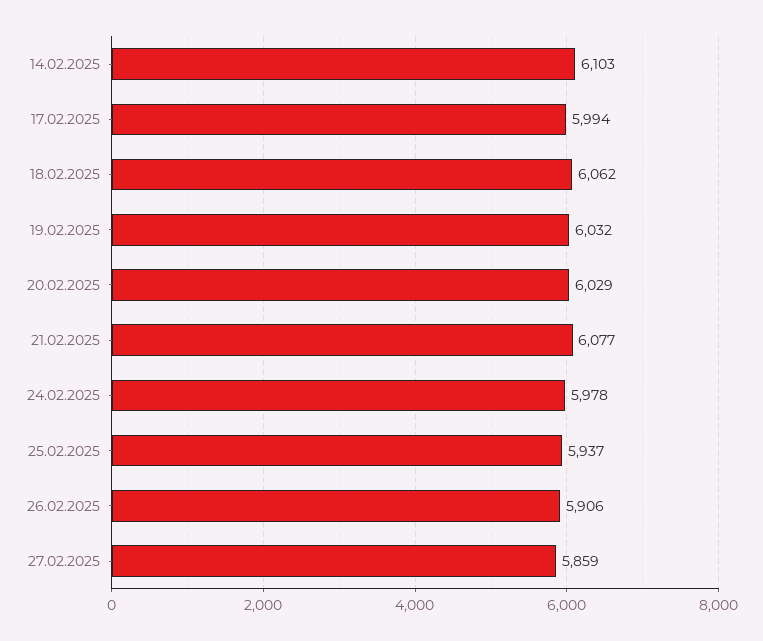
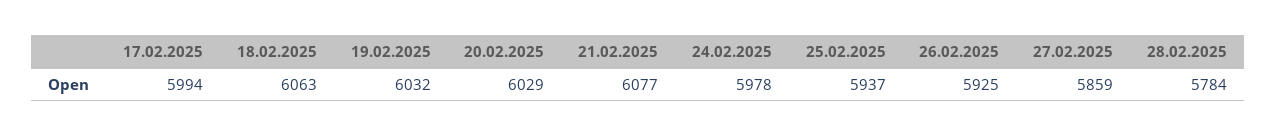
14.02.2025: 6103 -> none
18.02.2025: 6062 -> 6063
26.02.2025: 5906 -> 5925
28.02.2025: none -> 5784

